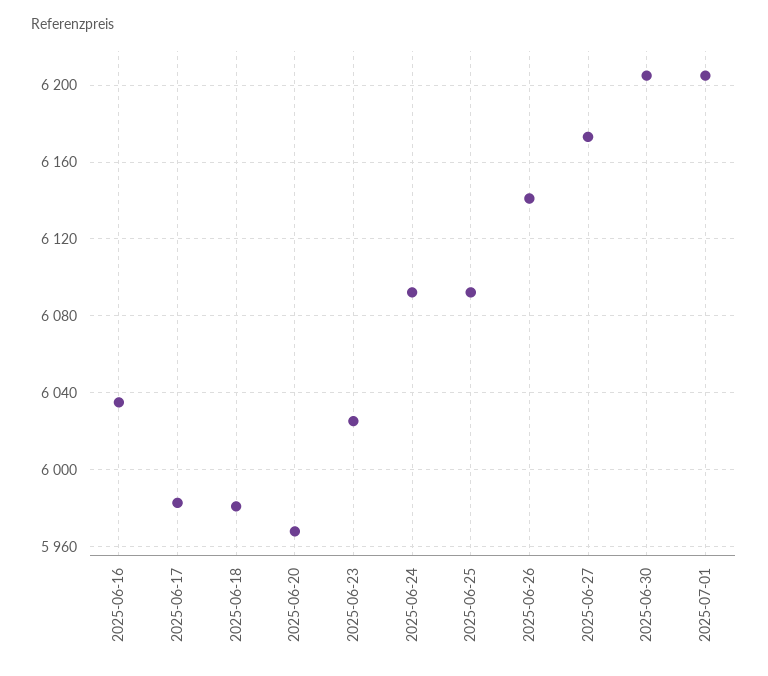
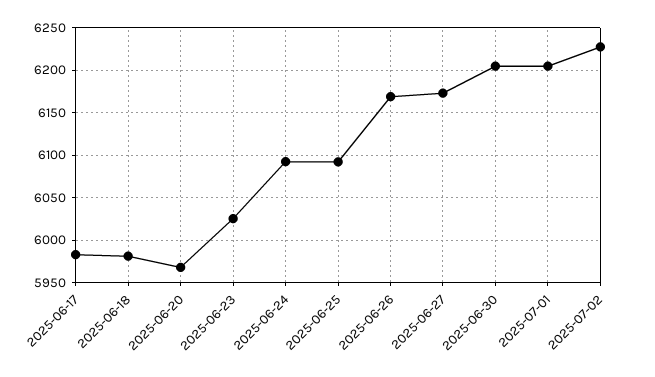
2025-06-16: 6035 -> none
2025-06-26: 6140 -> 6170
2025-07-02: none -> 6230

